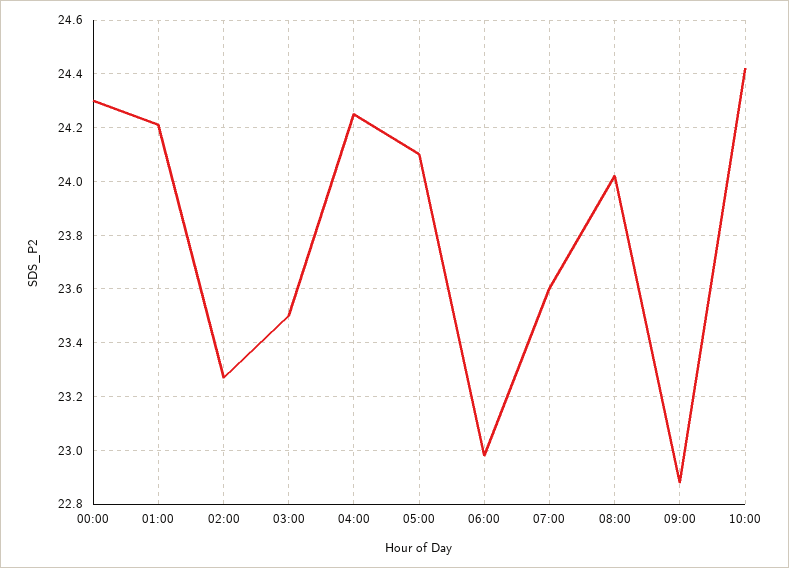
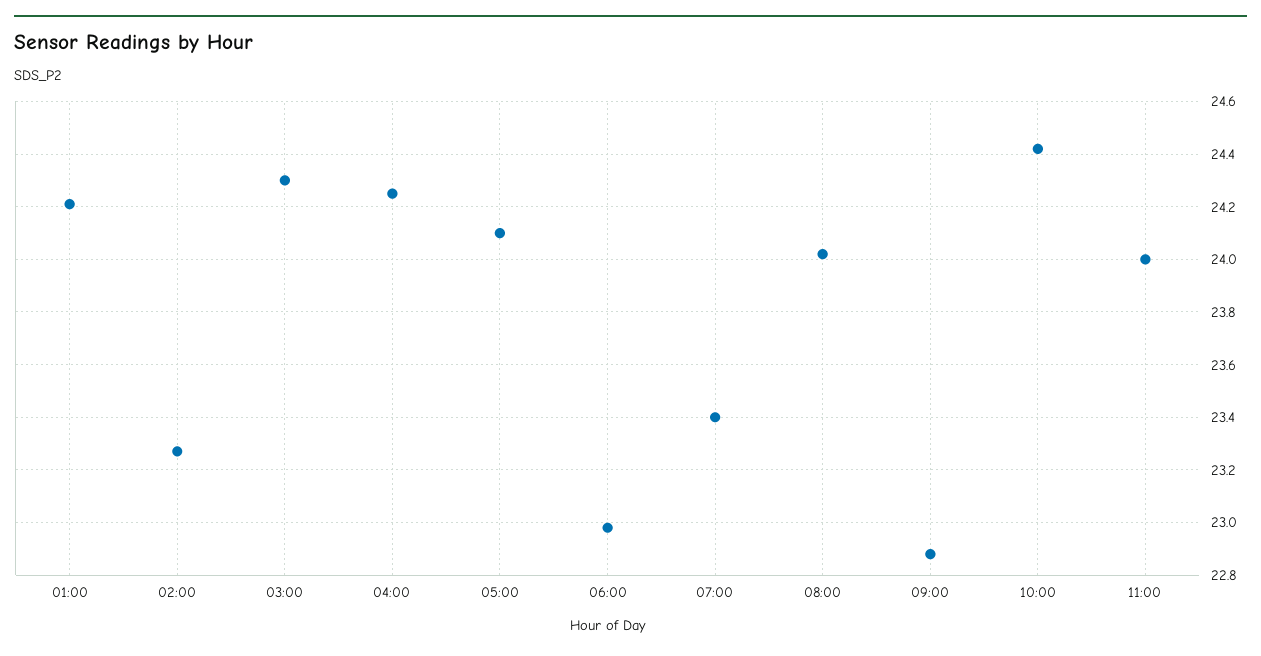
00:00: 24.3 -> none
03:00: 23.5 -> 24.3
07:00: 23.6 -> 23.4
11:00: none -> 24

